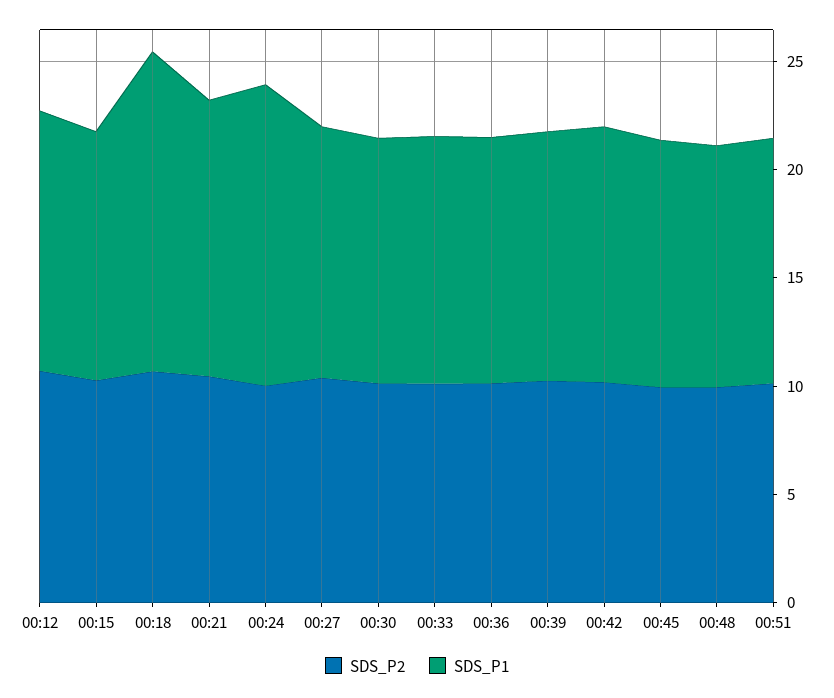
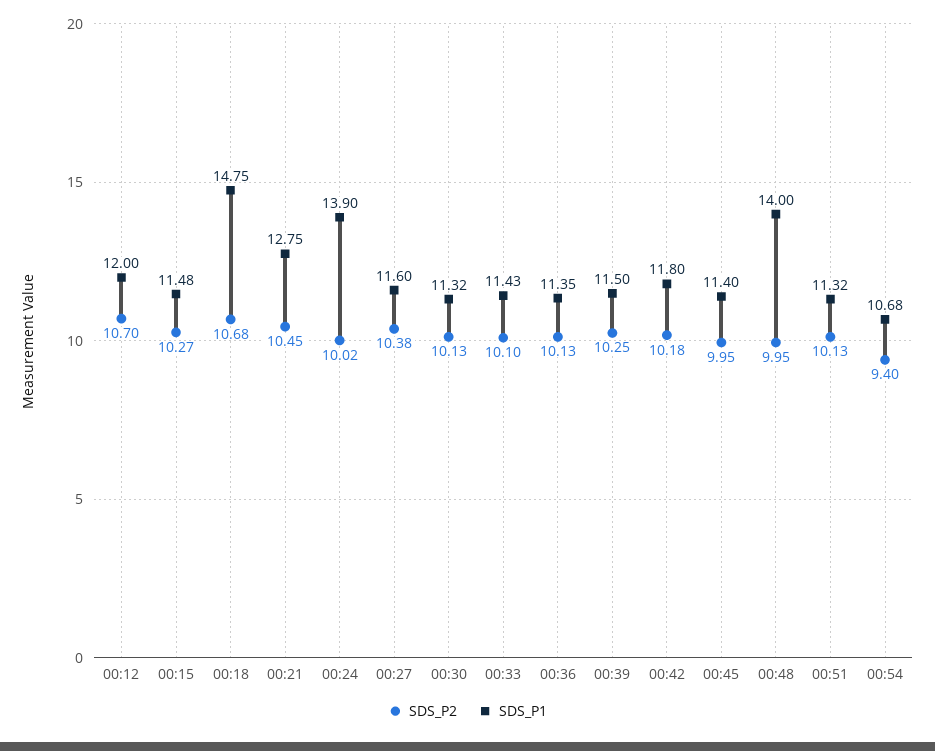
SDS_P1, 00:48: 11 -> 14
SDS_P2, 00:54: none -> 9.4
SDS_P1, 00:54: none -> 10.68

